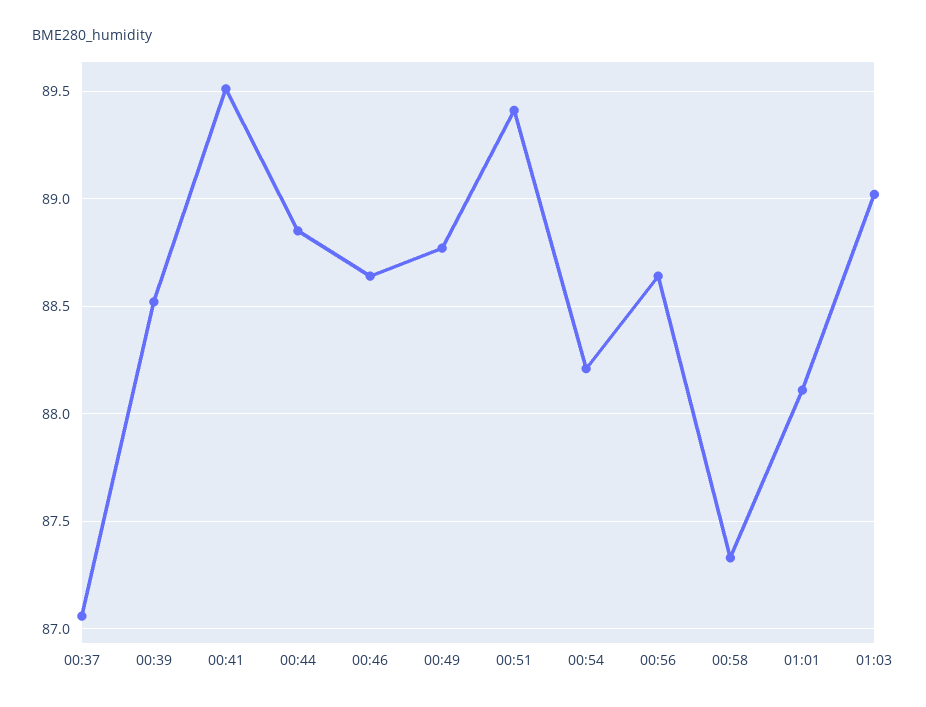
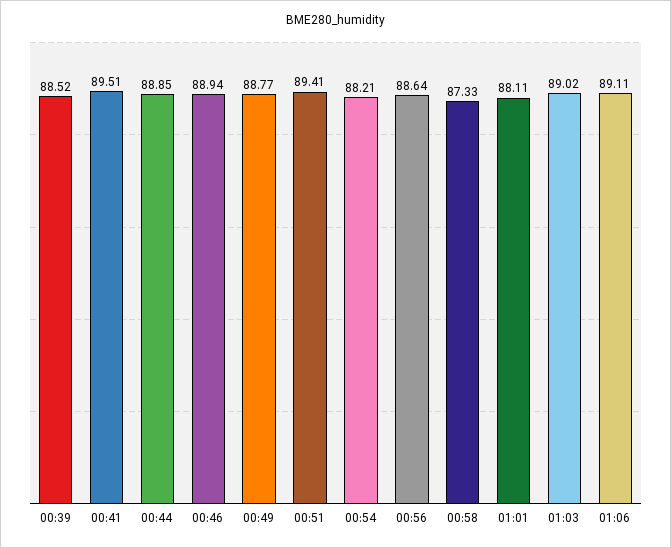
00:37: 87.05 -> none
00:46: 88.65 -> 88.94
01:06: none -> 89.11

